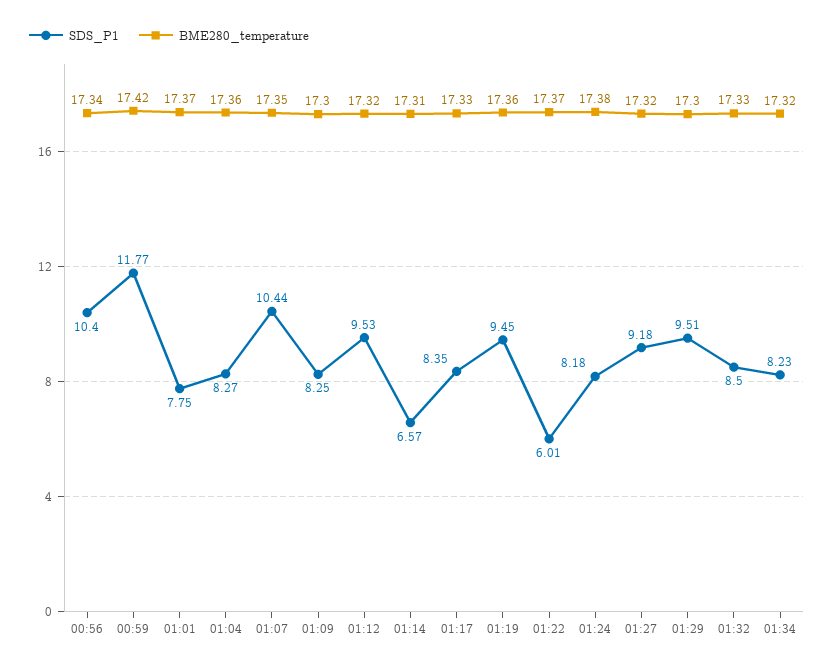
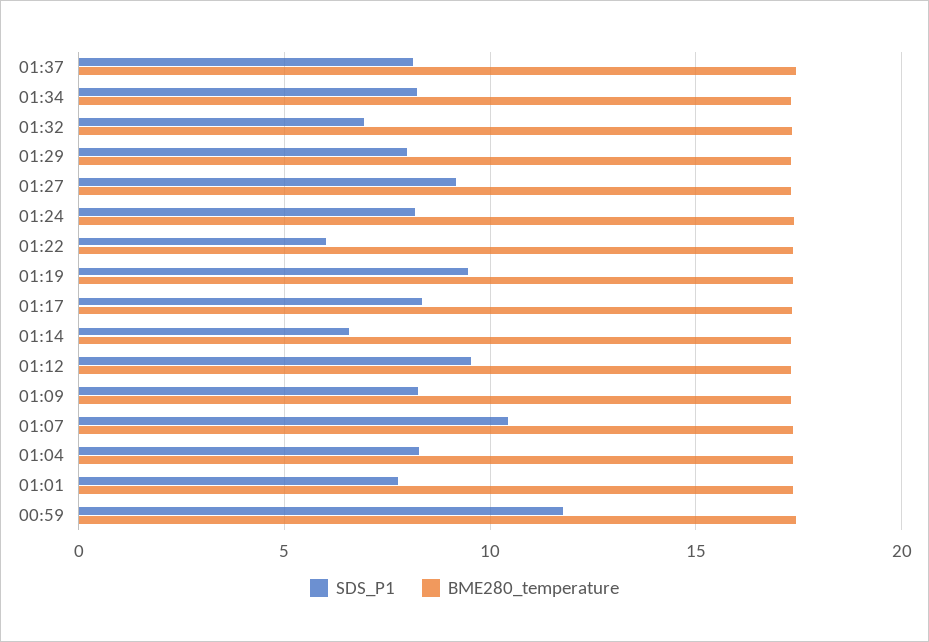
SDS_P1, 00:56: 10.4 -> none
BME280_temperature, 00:56: 17.34 -> none
SDS_P1, 01:29: 9.51 -> 8
SDS_P1, 01:32: 8.5 -> 7
SDS_P1, 01:37: none -> 8
BME280_temperature, 01:37: none -> 17.5

